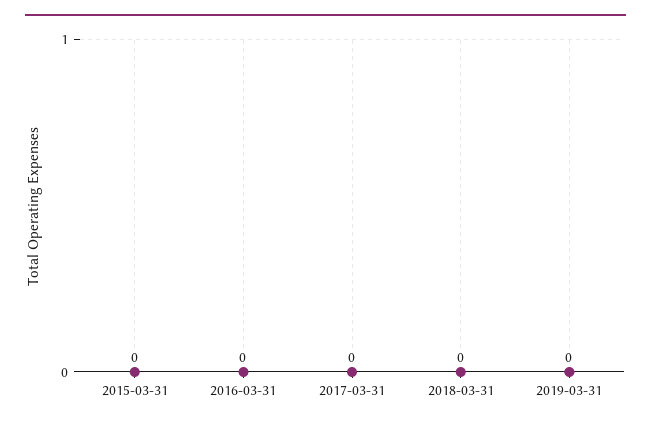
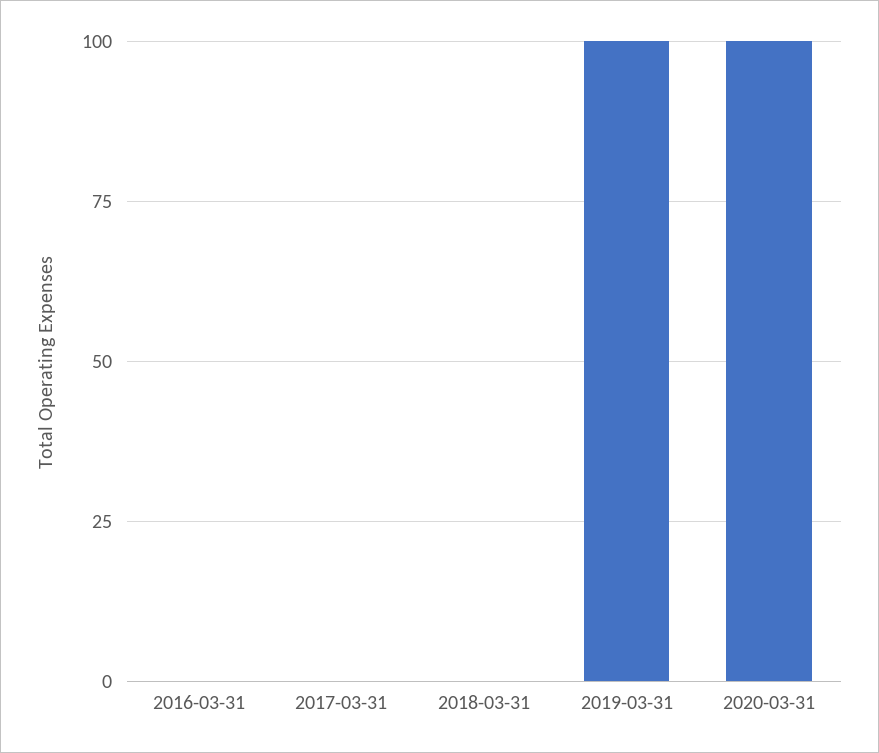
2015-03-31: 0 -> none
2019-03-31: 0 -> 100
2020-03-31: none -> 100

